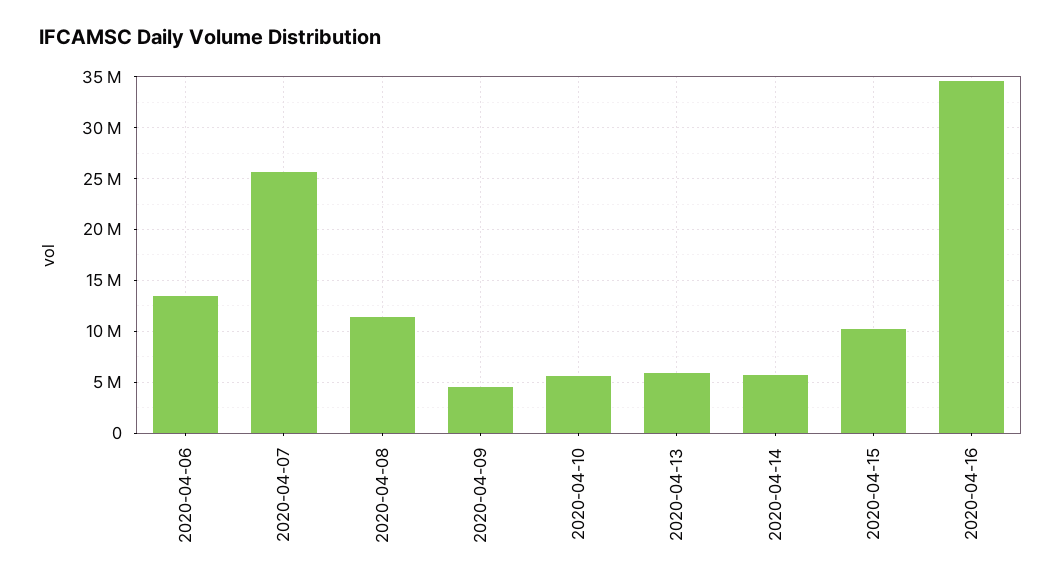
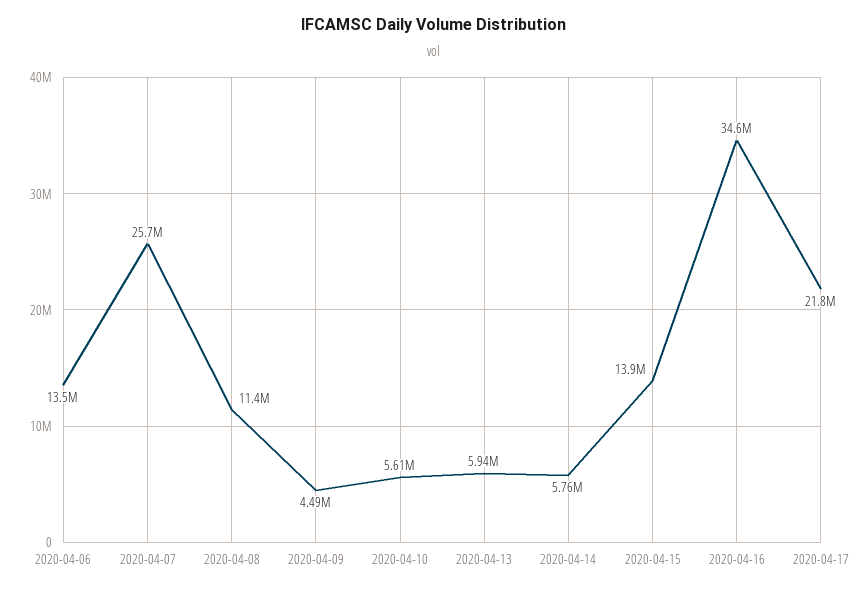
2020-04-15: 10000000 -> 13900000
2020-04-17: none -> 21800000

